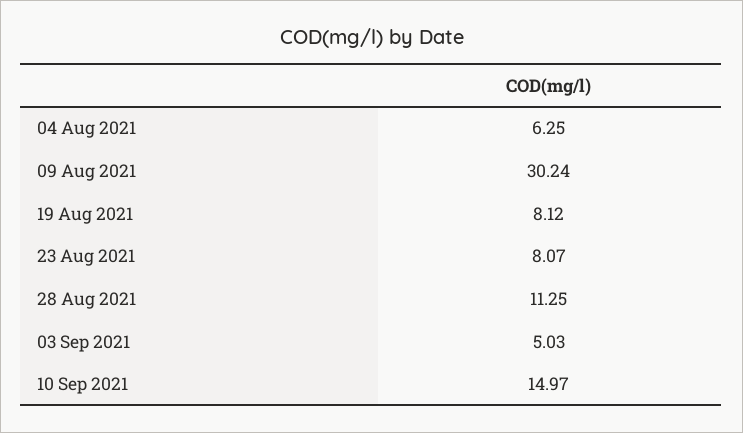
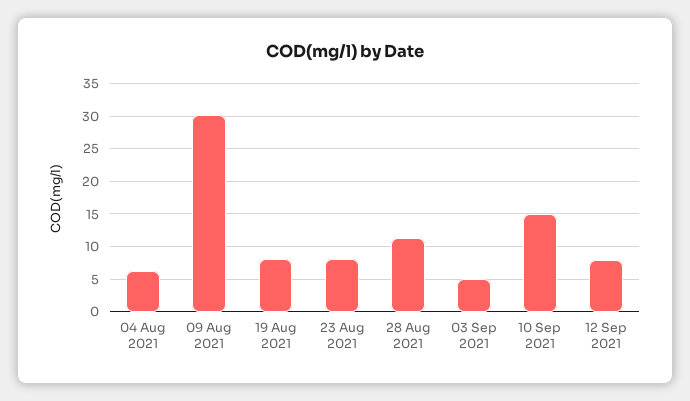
12 Sep 2021: none -> 8

